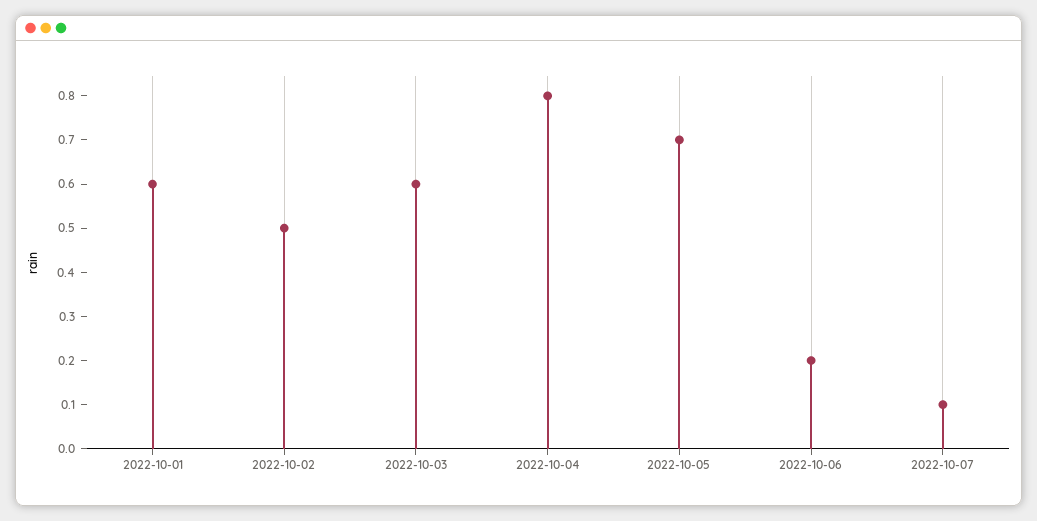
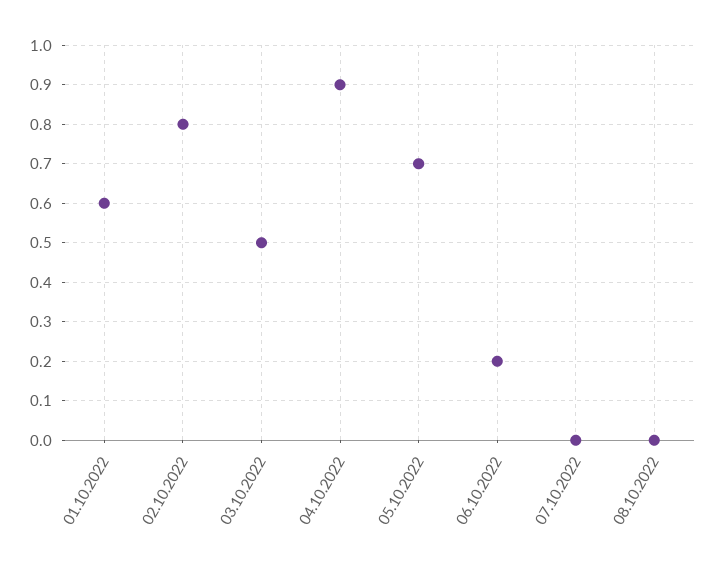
2022-10-02: 0.5 -> 0.8
2022-10-03: 0.6 -> 0.5
2022-10-04: 0.8 -> 0.9
2022-10-07: 0.1 -> 0
08.10.2022: none -> 0

